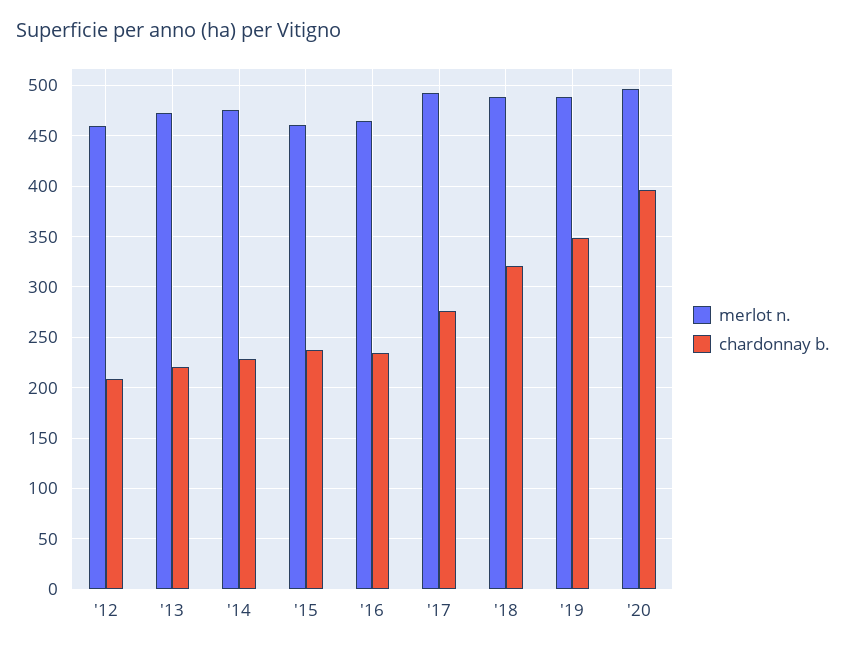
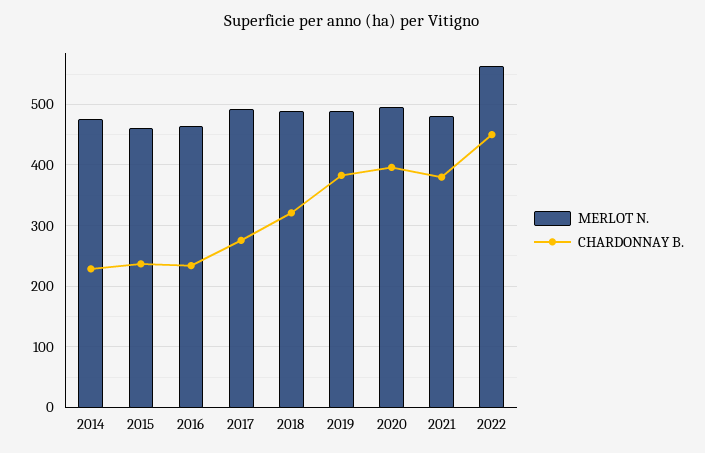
merlot n., '12: 460 -> none
chardonnay b., '12: 210 -> none
merlot n., '13: 470 -> none
chardonnay b., '13: 220 -> none
chardonnay b., '19: 350 -> 380
merlot n., 2021: none -> 480
chardonnay b., 2021: none -> 380
merlot n., 2022: none -> 560
chardonnay b., 2022: none -> 450

